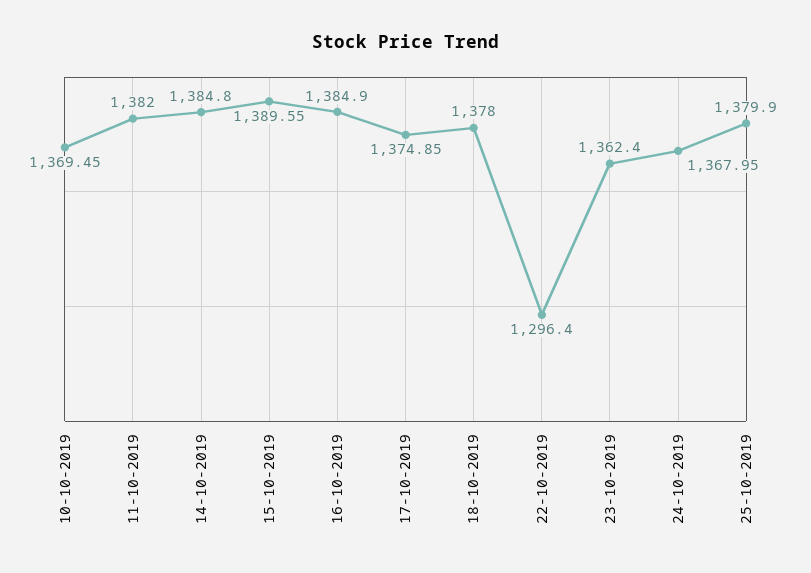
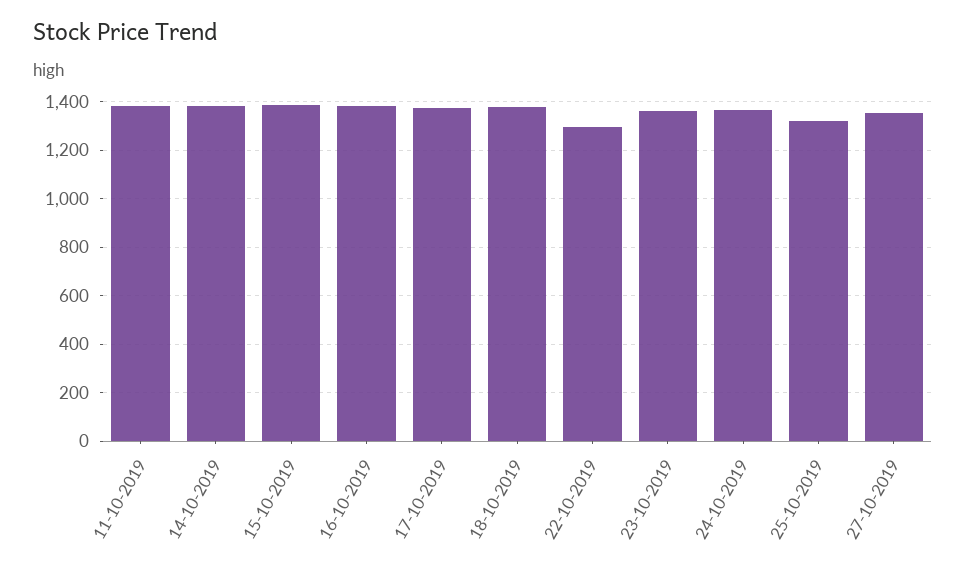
10-10-2019: 1369.45 -> none
25-10-2019: 1379.9 -> 1325
27-10-2019: none -> 1350

